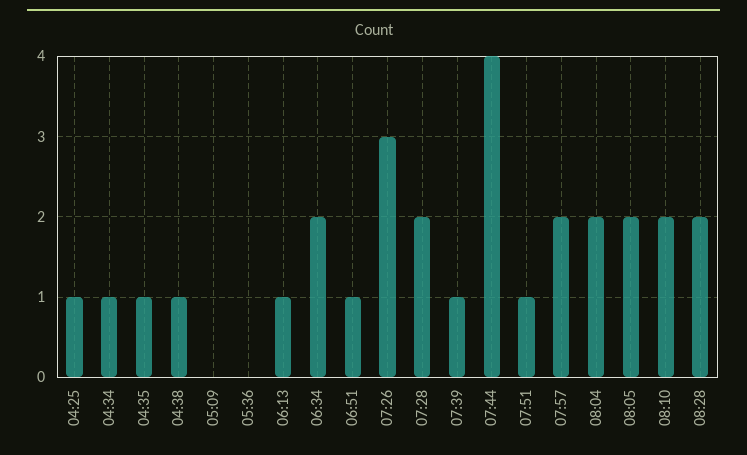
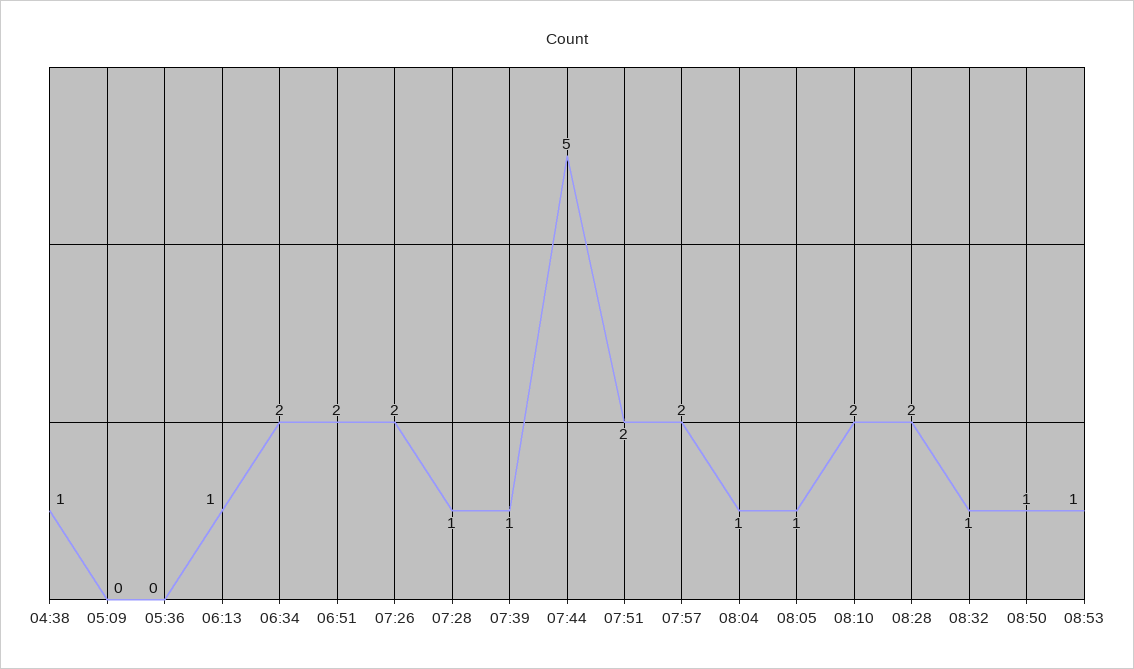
04:25: 1 -> none
04:34: 1 -> none
04:35: 1 -> none
06:51: 1 -> 2
07:26: 3 -> 2
07:28: 2 -> 1
07:44: 4 -> 5
07:51: 1 -> 2
08:04: 2 -> 1
08:05: 2 -> 1
08:32: none -> 1
08:50: none -> 1
08:53: none -> 1

